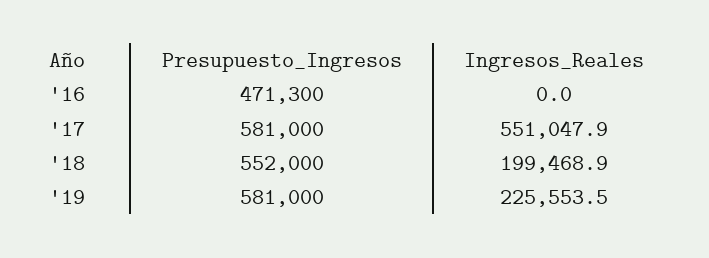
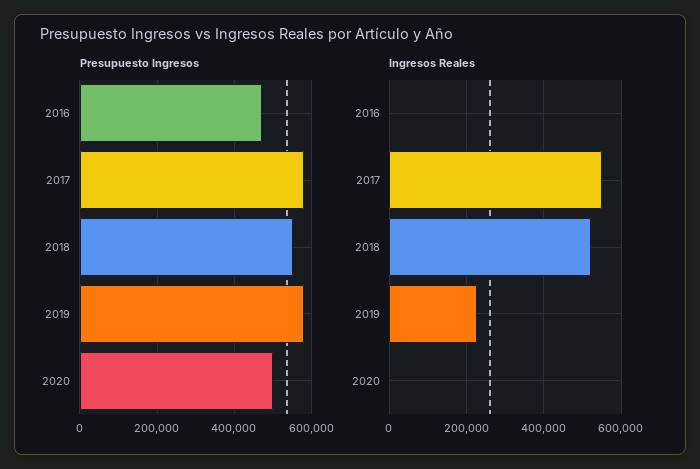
Ingresos_Reales, '18: 199468.9 -> 520000
Presupuesto_Ingresos, 2020: none -> 500000
Ingresos_Reales, 2020: none -> 0

